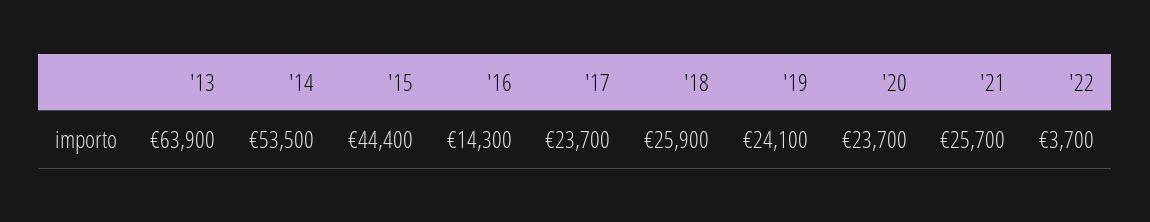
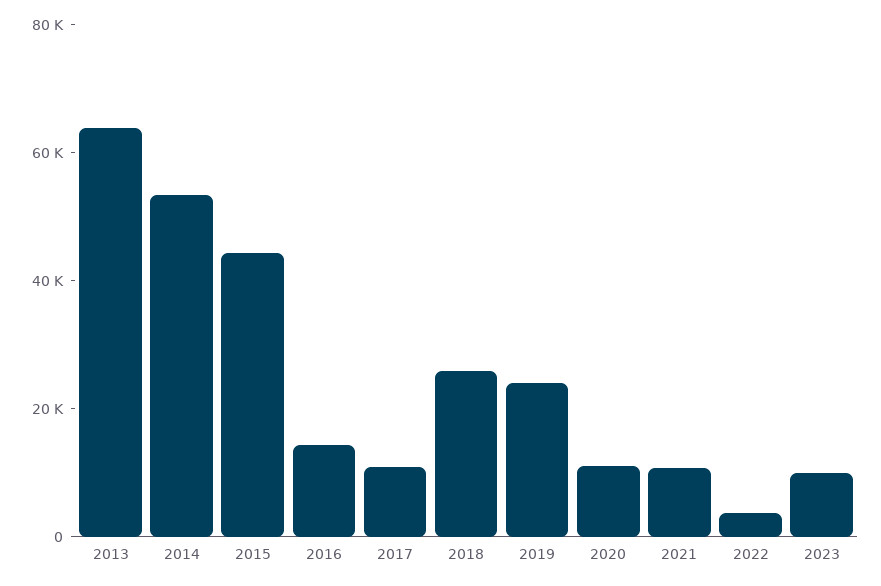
'17: 23700 -> 10000
'20: 23700 -> 10000
'21: 25700 -> 10000
2023: none -> 10000

